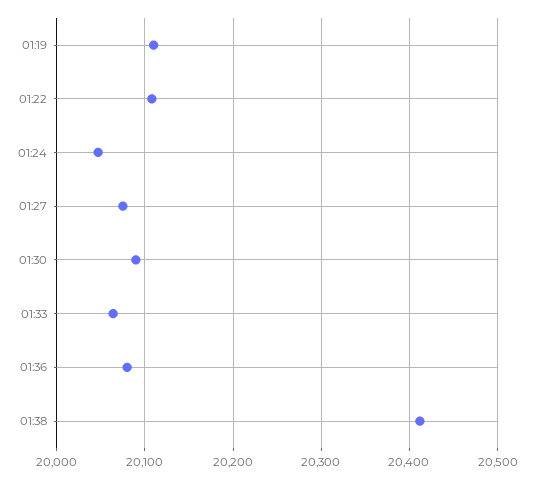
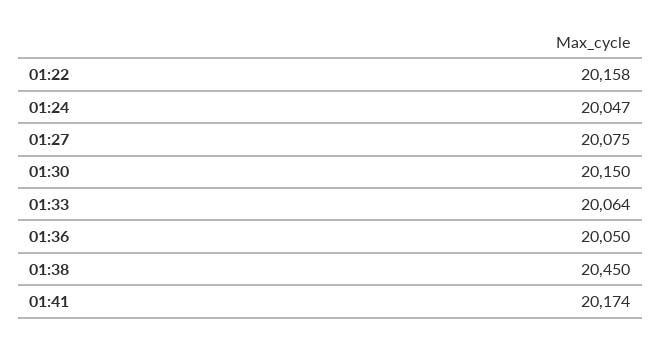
01:19: 20110 -> none
01:22: 20110 -> 20158
01:30: 20090 -> 20150
01:36: 20080 -> 20050
01:38: 20410 -> 20450
01:41: none -> 20174

